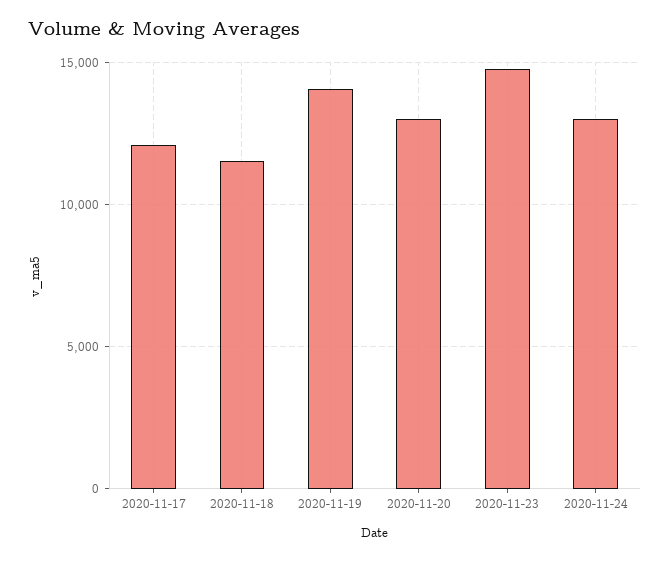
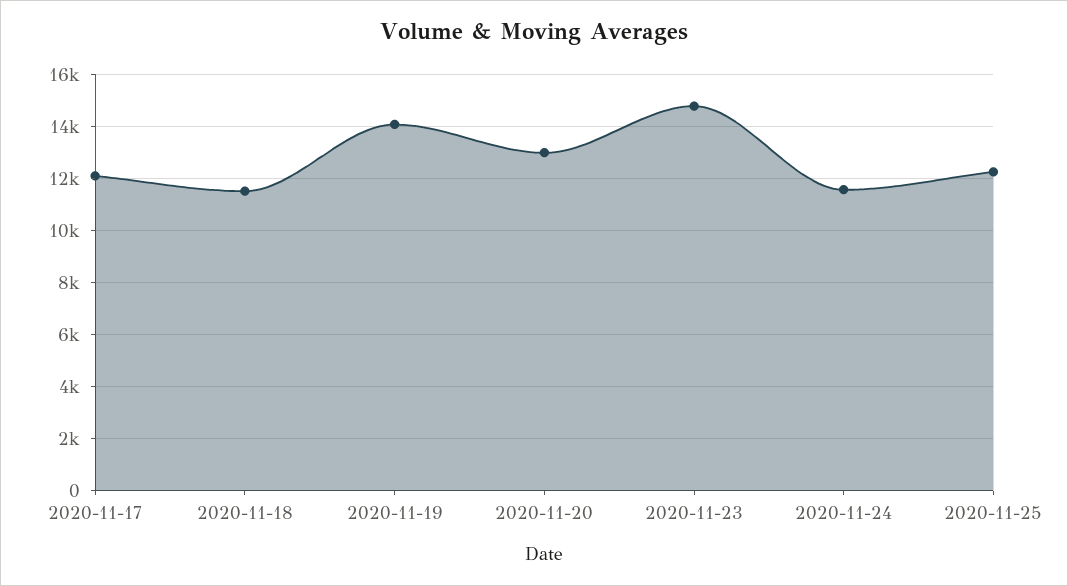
2020-11-24: 13000 -> 11500
2020-11-25: none -> 12250

